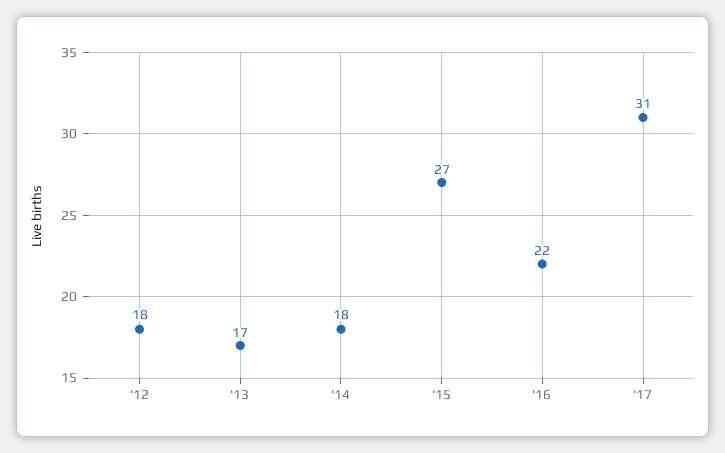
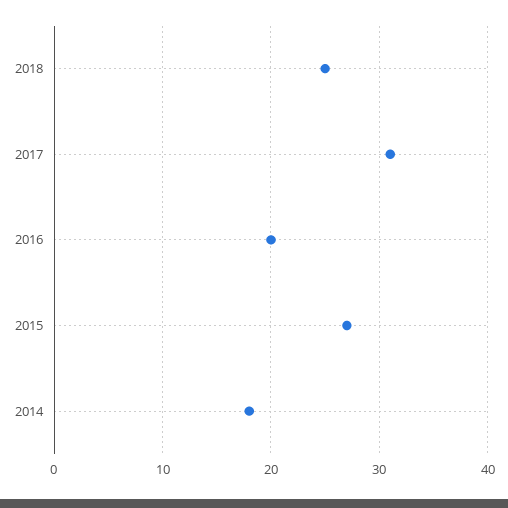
'12: 18 -> none
'13: 17 -> none
'16: 22 -> 20
2018: none -> 25

